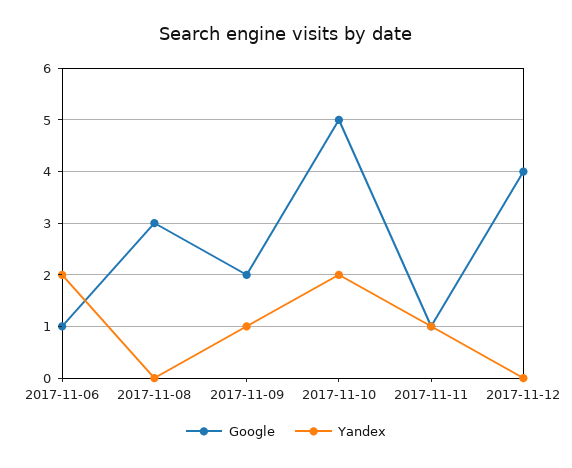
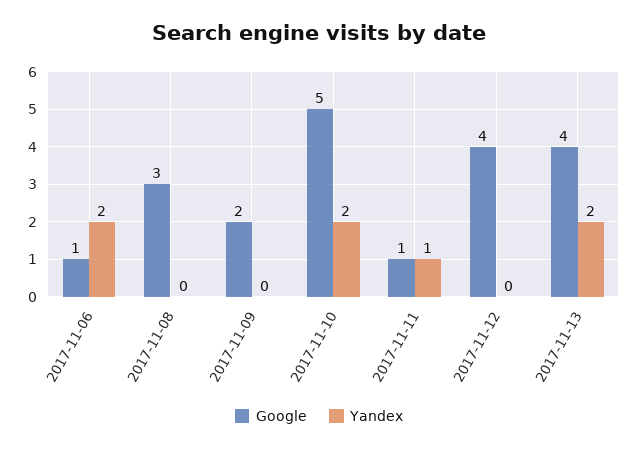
Yandex, 2017-11-09: 1 -> 0
Google, 2017-11-13: none -> 4
Yandex, 2017-11-13: none -> 2

